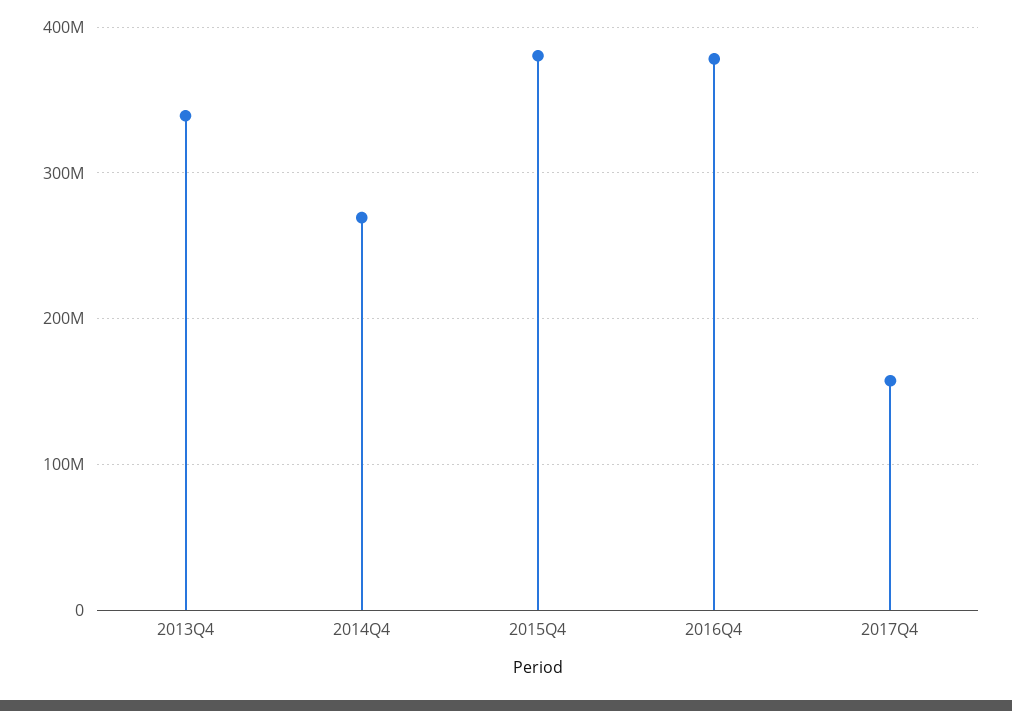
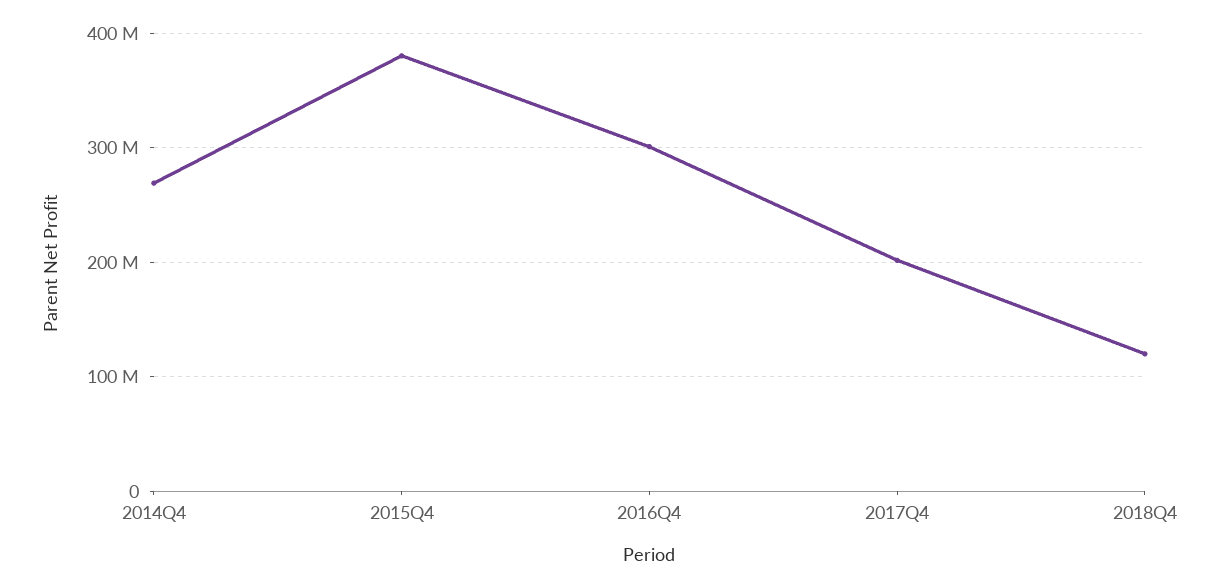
2013Q4: 340000000 -> none
2016Q4: 380000000 -> 300000000
2017Q4: 160000000 -> 200000000
2018Q4: none -> 120000000

